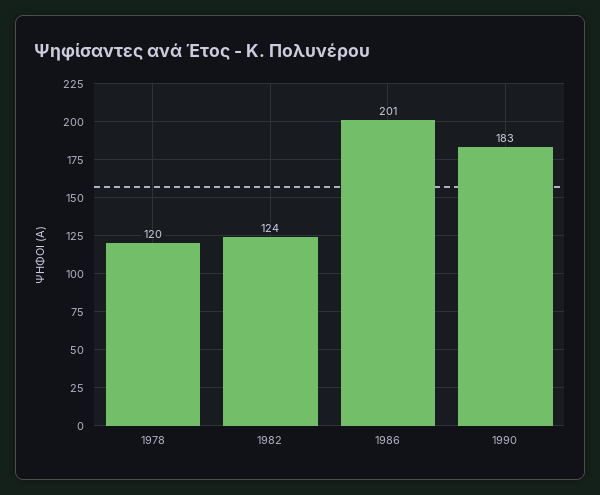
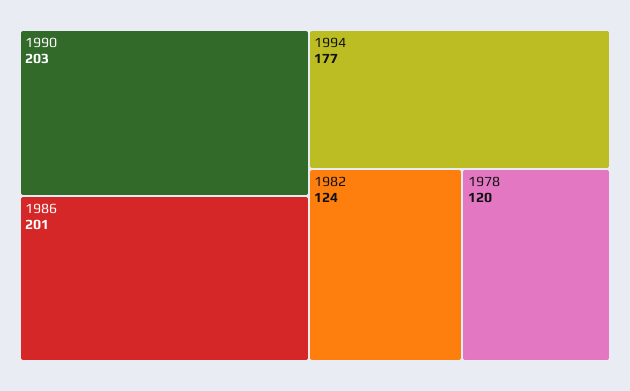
1990: 183 -> 203
1994: none -> 177

